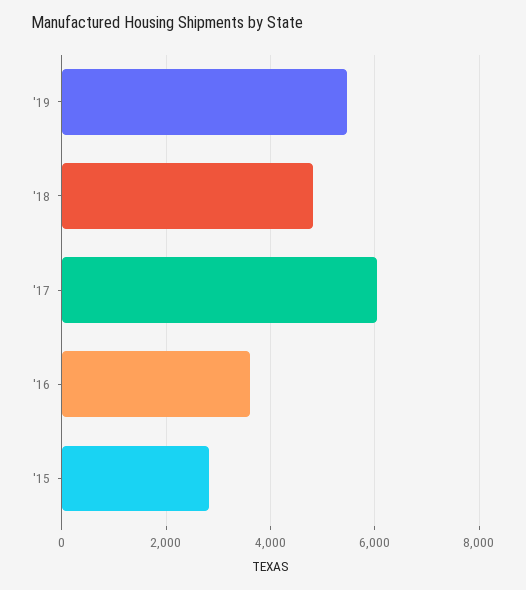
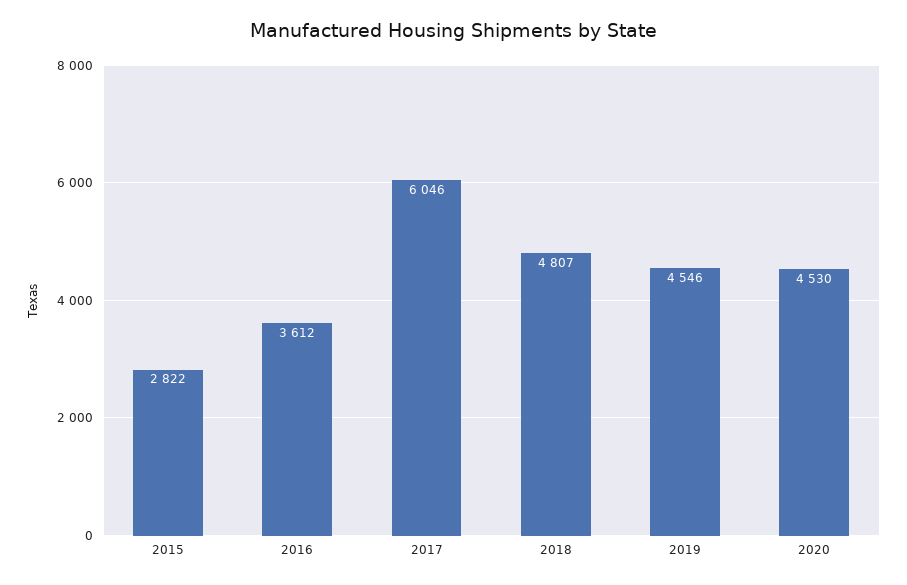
'19: 5400 -> 4546
2020: none -> 4530

